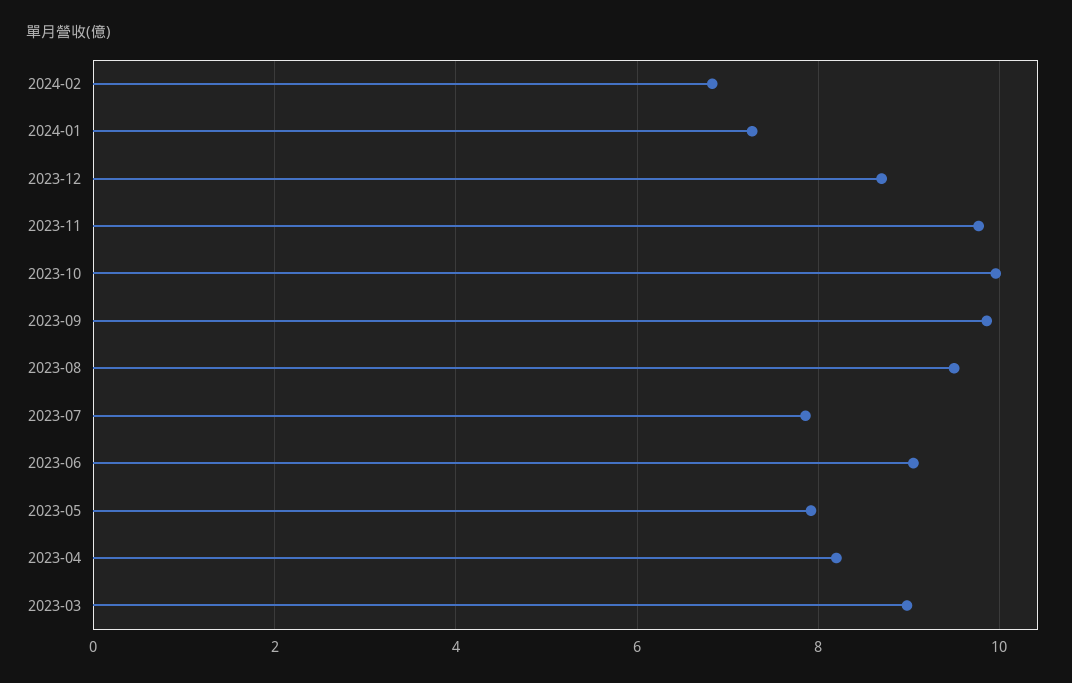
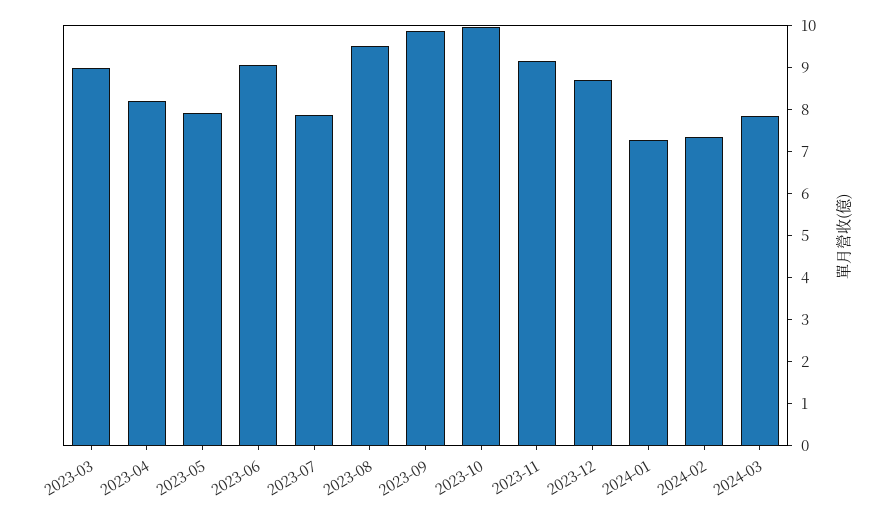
2024-02: 6.8 -> 7.4
2023-11: 9.8 -> 9.2
2024-03: none -> 7.8

